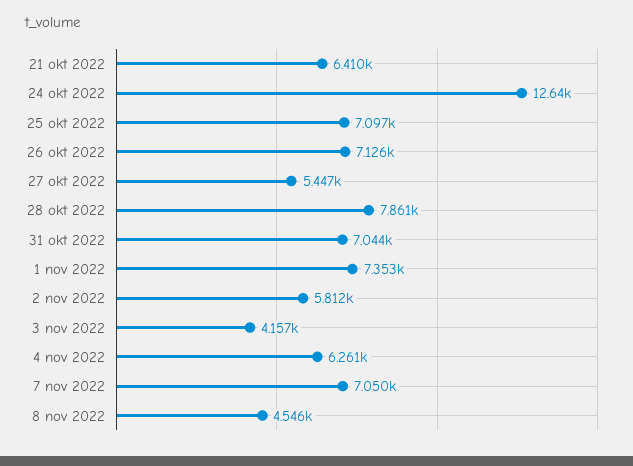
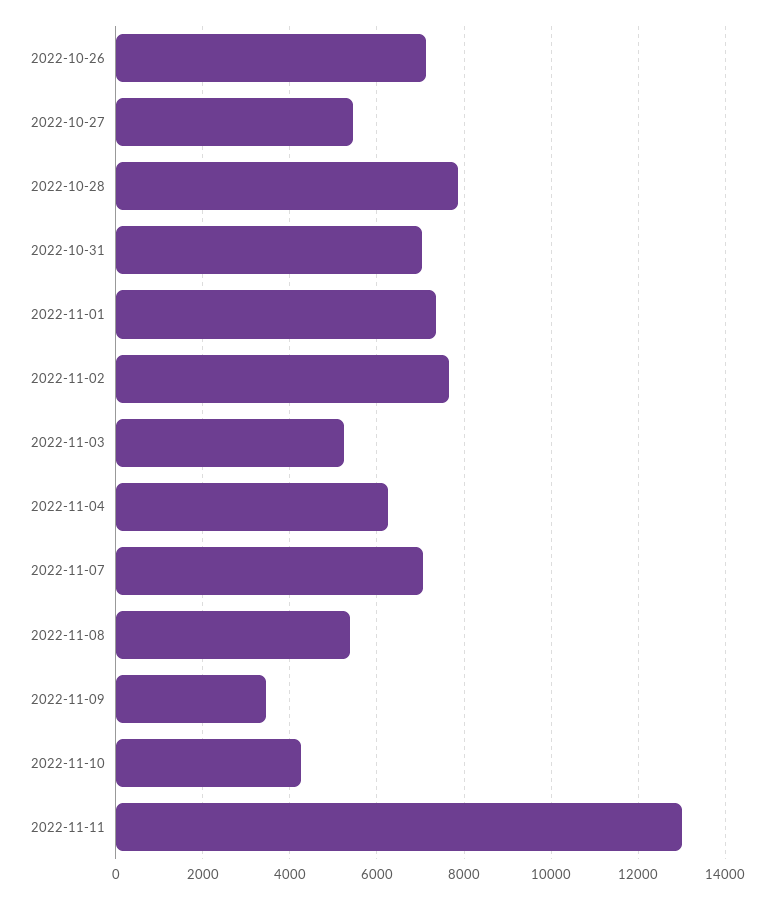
21 okt 2022: 6410 -> none
24 okt 2022: 12640 -> none
25 okt 2022: 7097 -> none
2 nov 2022: 5812 -> 7600
3 nov 2022: 4157 -> 5200
8 nov 2022: 4546 -> 5400
2022-11-09: none -> 3400
2022-11-10: none -> 4200
2022-11-11: none -> 13000

